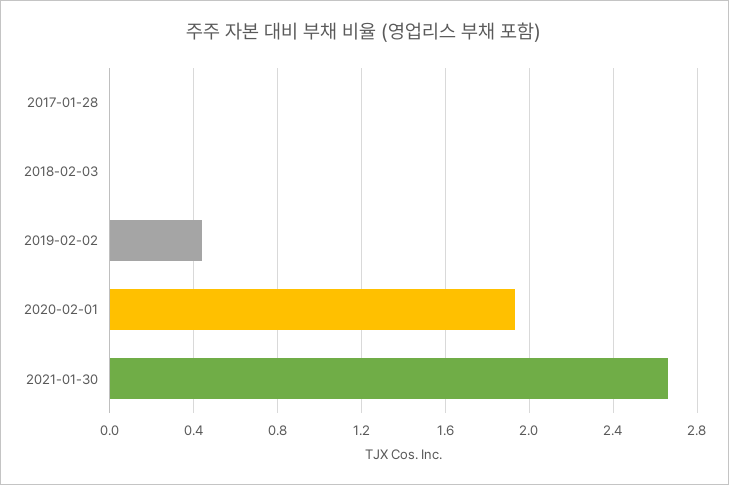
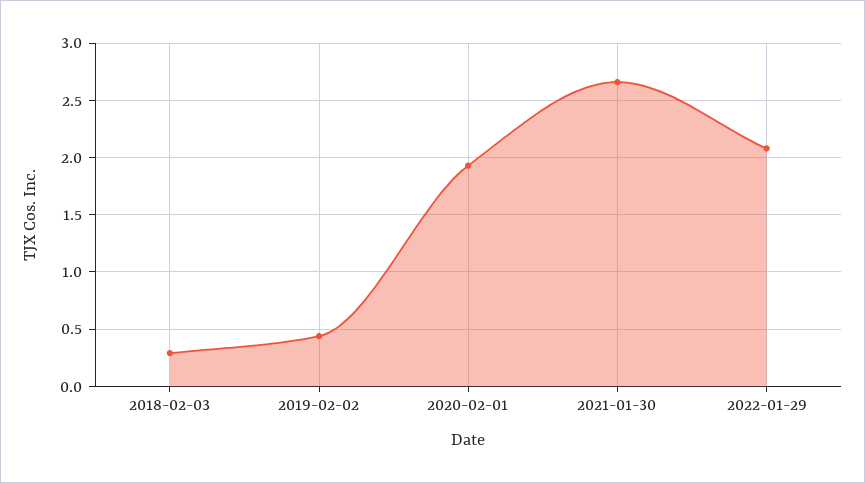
2017-01-28: 0 -> none
2018-02-03: 0 -> 0.3
2022-01-29: none -> 2.1

